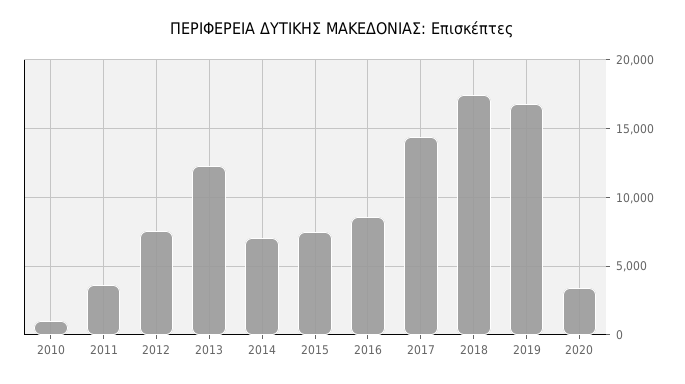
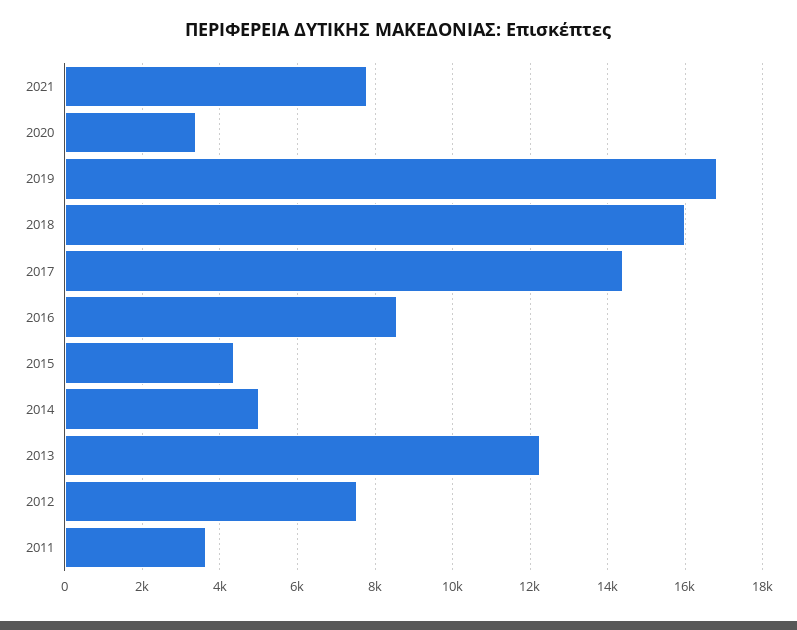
2010: 1000 -> none
2014: 7000 -> 5000
2015: 7500 -> 4400
2018: 17500 -> 16000
2021: none -> 7800

